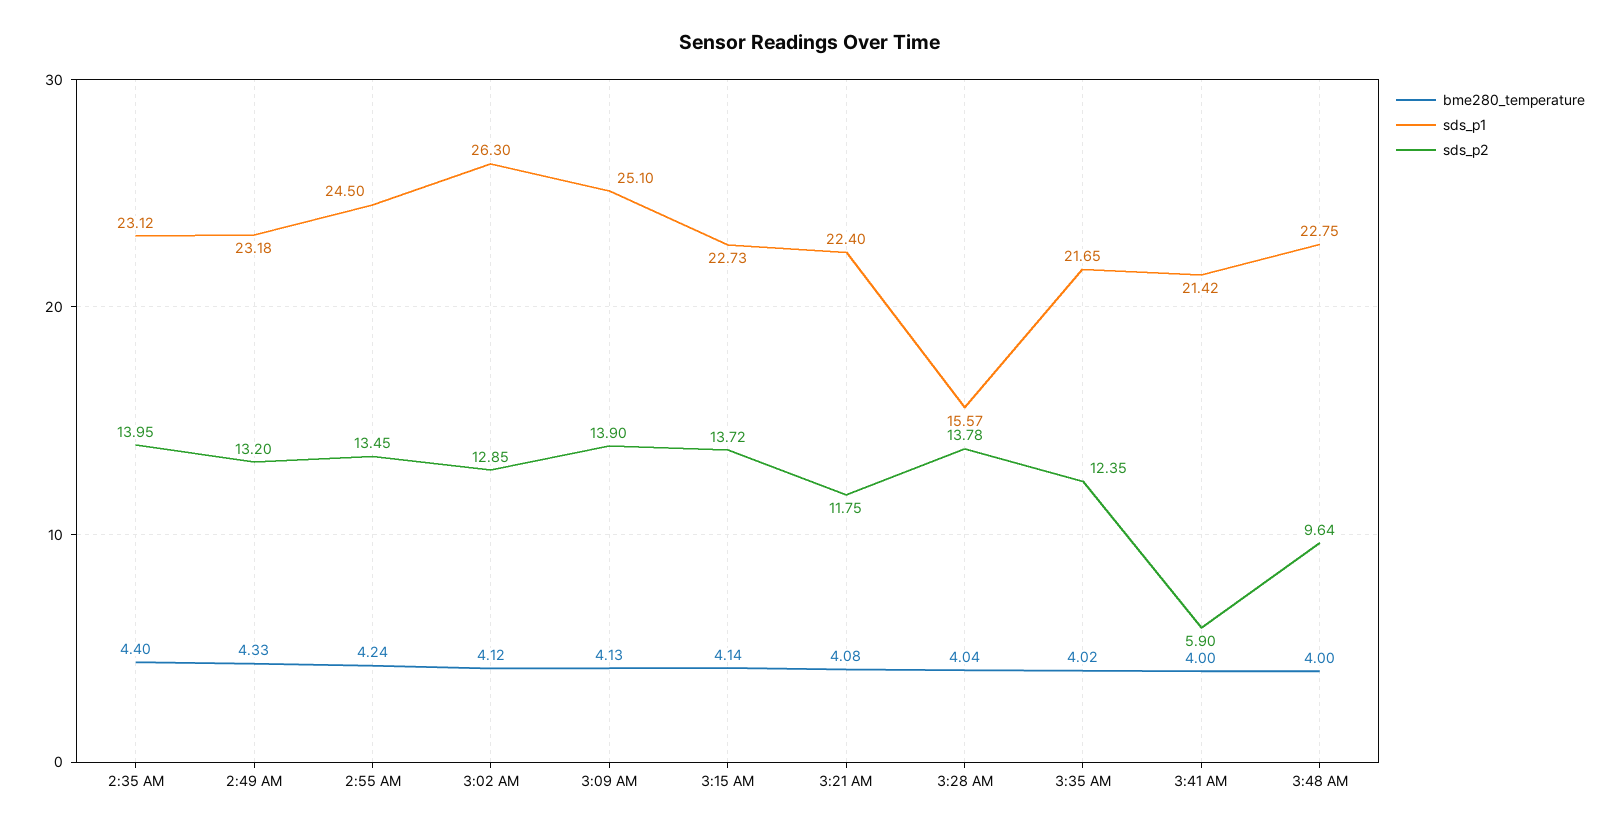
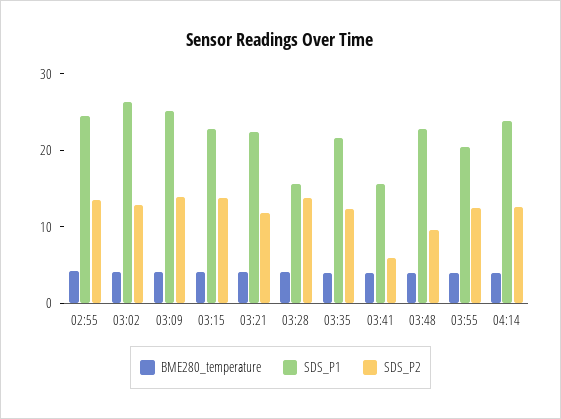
bme280_temperature, 2:35 AM: 4.4 -> none
sds_p1, 2:35 AM: 23.12 -> none
sds_p2, 2:35 AM: 13.95 -> none
bme280_temperature, 2:49 AM: 4.33 -> none
sds_p1, 2:49 AM: 23.18 -> none
sds_p2, 2:49 AM: 13.2 -> none
sds_p1, 3:41 AM: 21.42 -> 16
bme280_temperature, 03:55: none -> 4
sds_p1, 03:55: none -> 20
sds_p2, 03:55: none -> 12
bme280_temperature, 04:14: none -> 4
sds_p1, 04:14: none -> 24
sds_p2, 04:14: none -> 12

